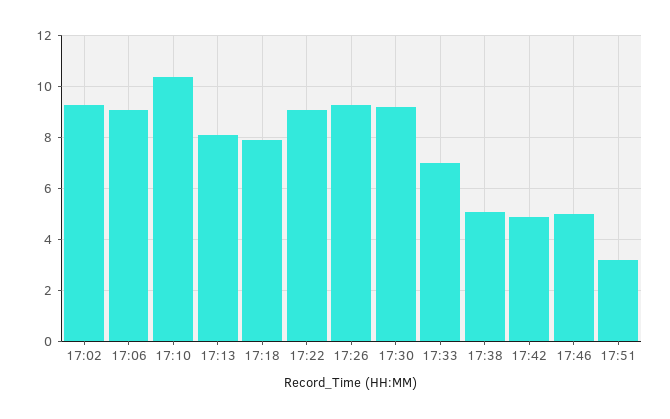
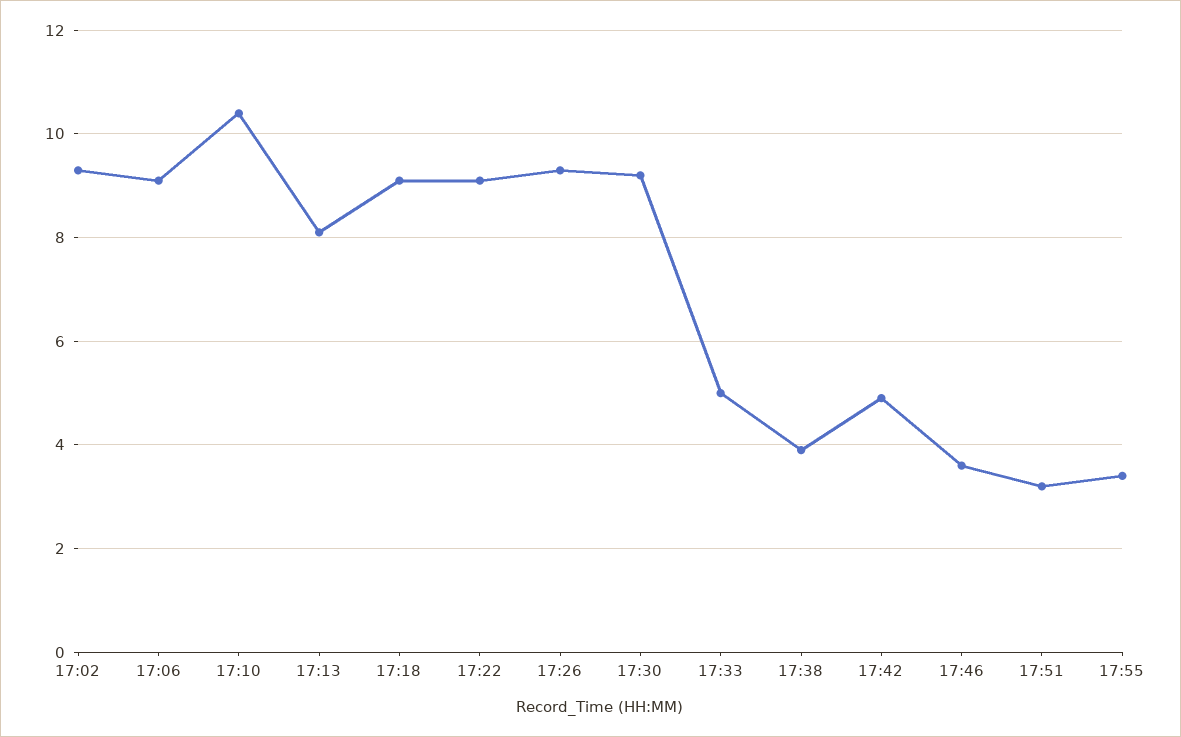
17:18: 8 -> 9
17:33: 7 -> 5
17:38: 5 -> 4
17:46: 5 -> 3.5
17:55: none -> 3.5

